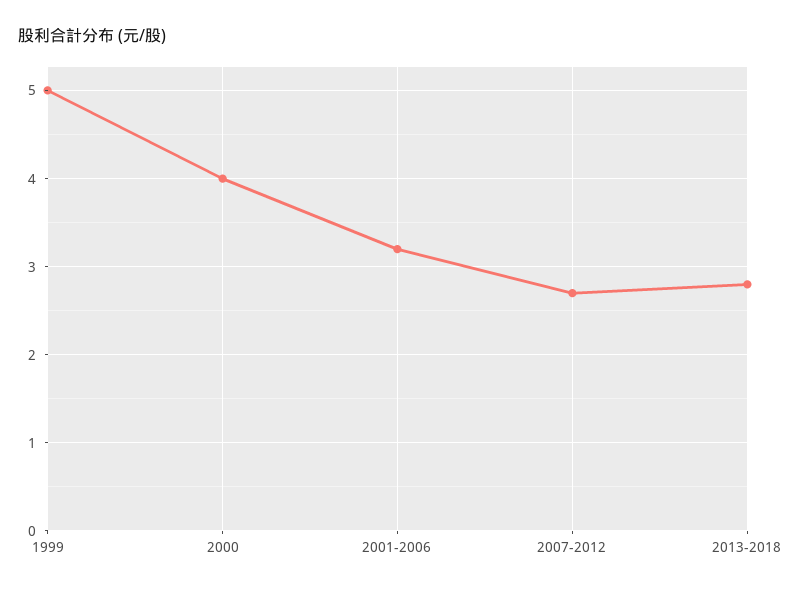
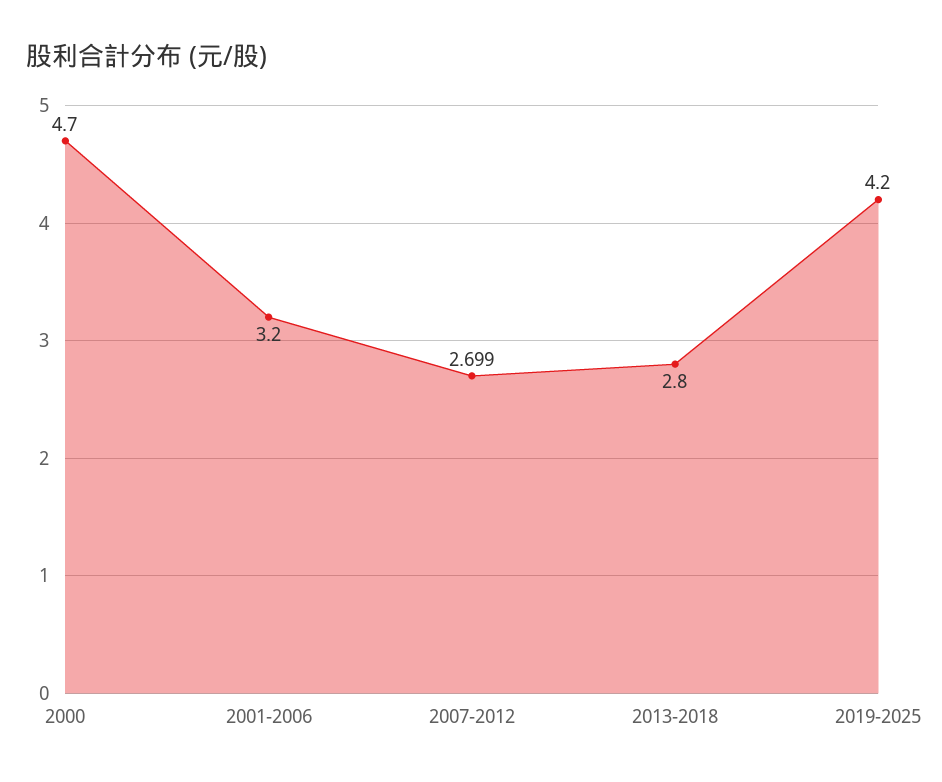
1999: 5 -> none
2000: 4 -> 4.7
2019-2025: none -> 4.2

